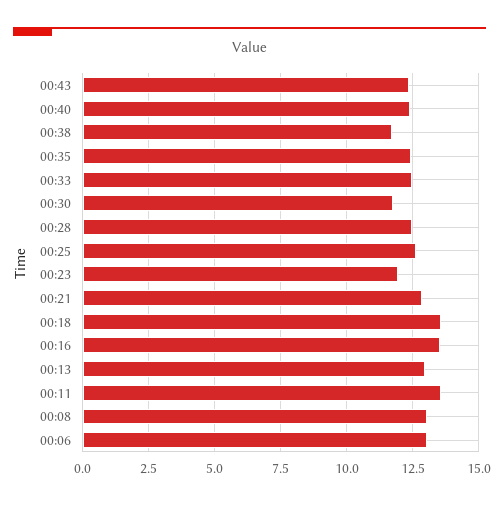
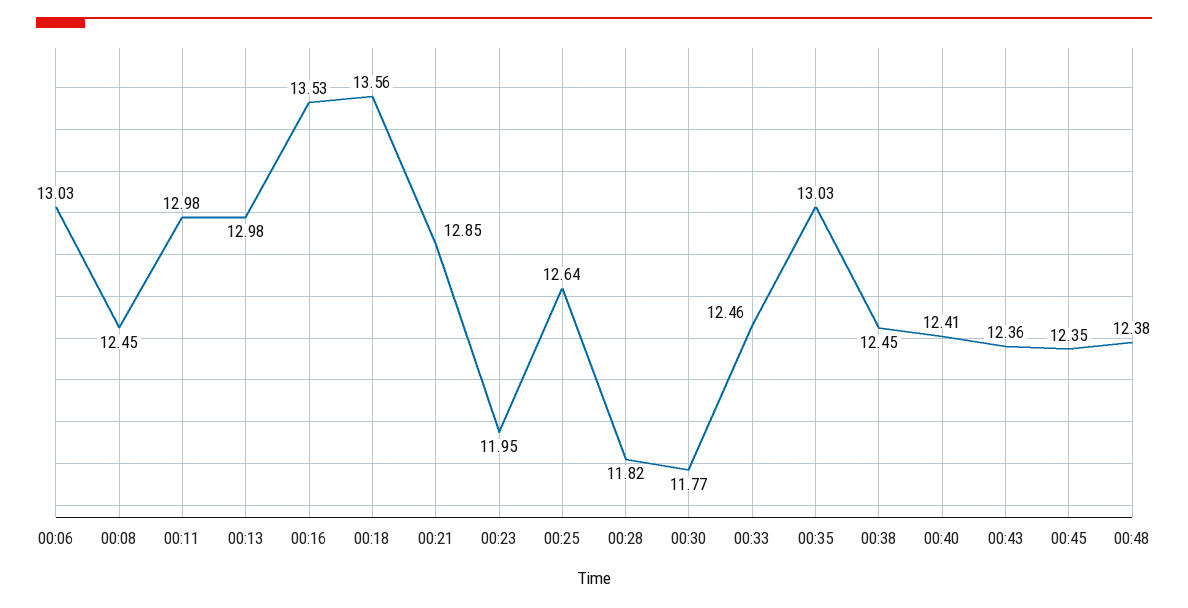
00:38: 11.75 -> 12.45
00:35: 12.5 -> 13.03
00:28: 12.5 -> 11.82
00:11: 13.5 -> 12.98
00:08: 13 -> 12.45
00:45: none -> 12.35
00:48: none -> 12.38

